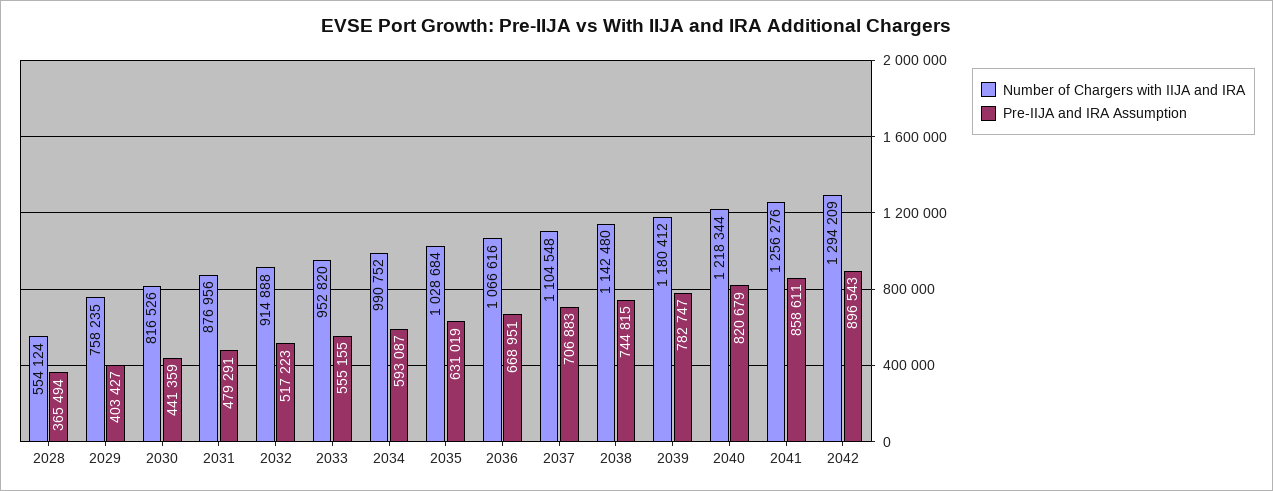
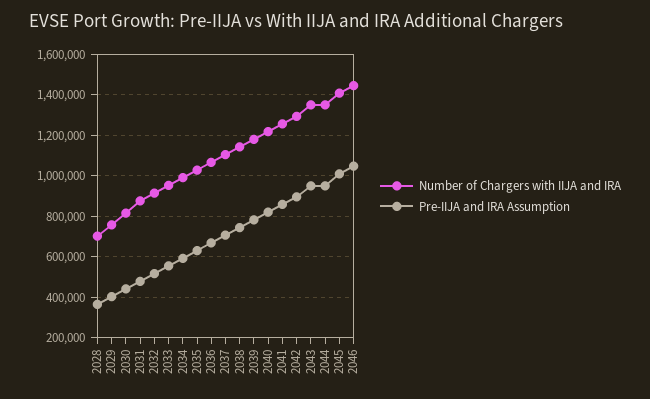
Number of Chargers with IIJA and IRA, 2028: 554124 -> 700000
Number of Chargers with IIJA and IRA, 2043: none -> 1350000
Pre-IIJA and IRA Assumption, 2043: none -> 950000
Number of Chargers with IIJA and IRA, 2044: none -> 1350000
Pre-IIJA and IRA Assumption, 2044: none -> 950000
Number of Chargers with IIJA and IRA, 2045: none -> 1400000
Pre-IIJA and IRA Assumption, 2045: none -> 1000000
Number of Chargers with IIJA and IRA, 2046: none -> 1450000
Pre-IIJA and IRA Assumption, 2046: none -> 1050000

